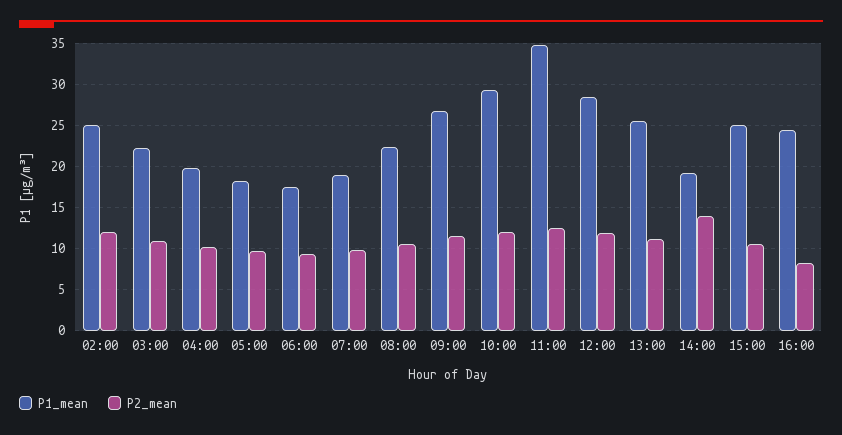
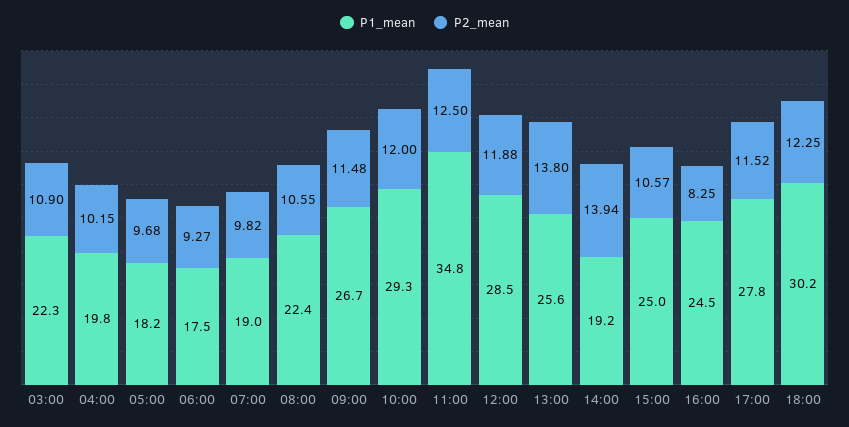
P1_mean, 02:00: 25 -> none
P2_mean, 02:00: 12 -> none
P2_mean, 13:00: 11 -> 13.8
P1_mean, 17:00: none -> 27.8
P2_mean, 17:00: none -> 11.52
P1_mean, 18:00: none -> 30.2
P2_mean, 18:00: none -> 12.25

